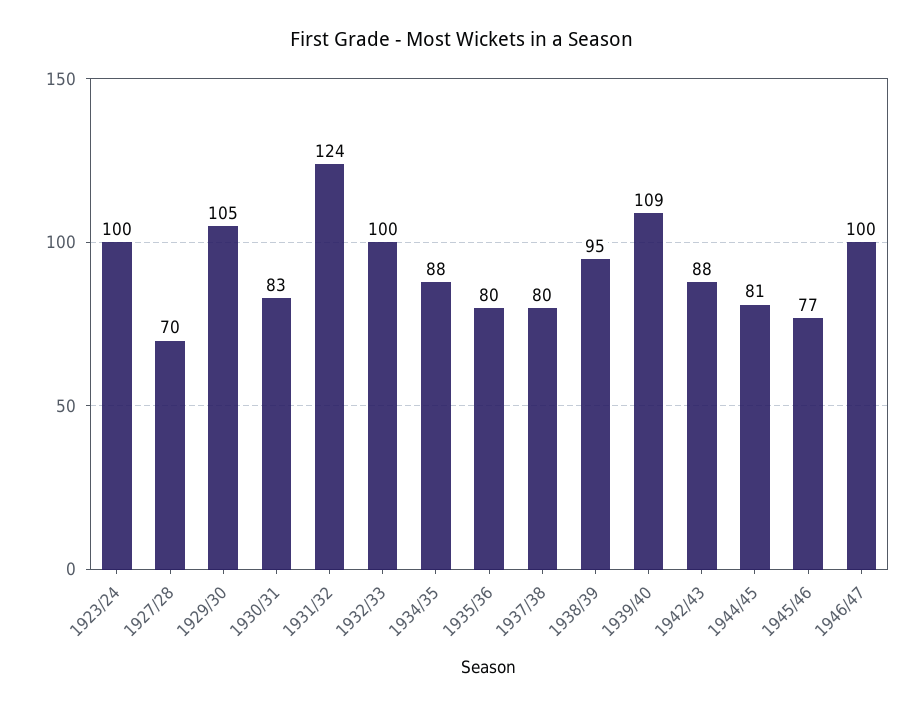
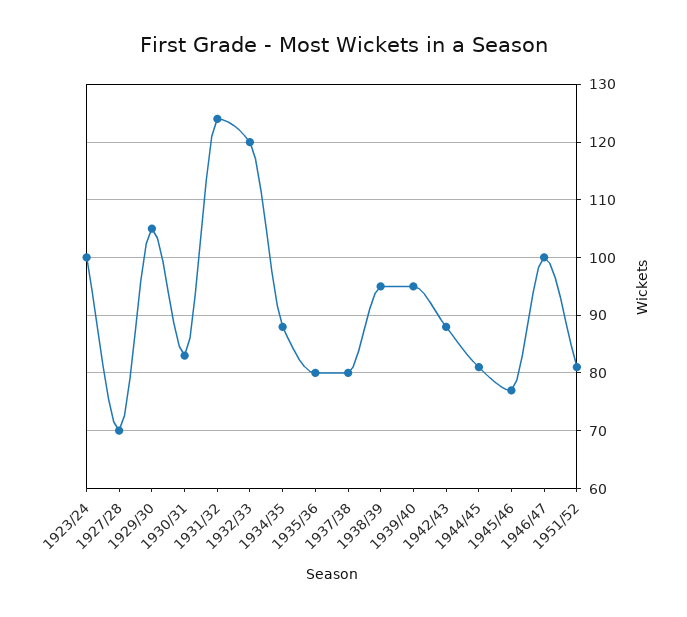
1932/33: 100 -> 120
1939/40: 109 -> 95
1951/52: none -> 80

